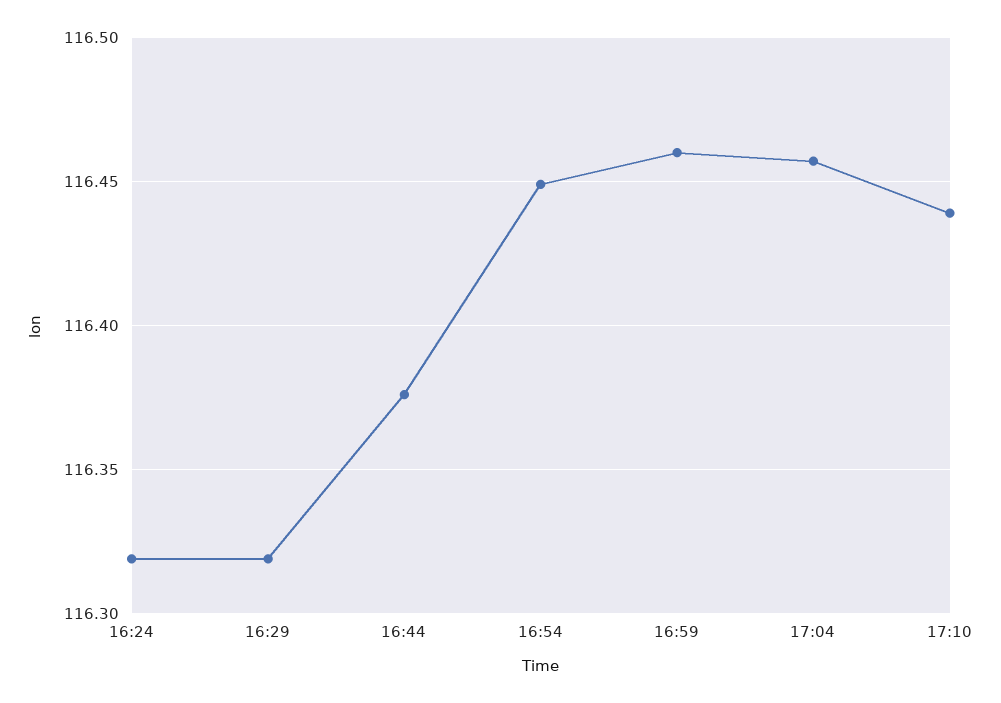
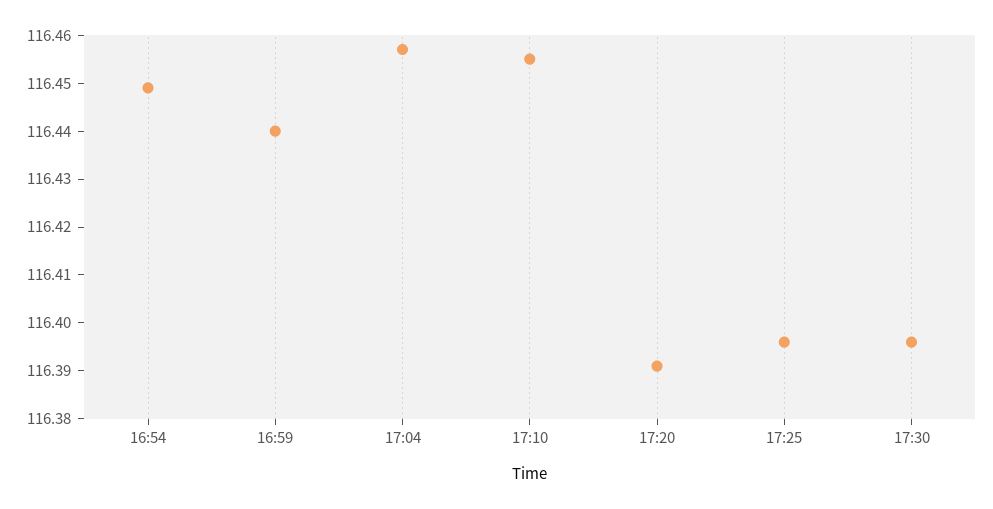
16:24: 116.32 -> none
16:29: 116.32 -> none
16:44: 116.375 -> none
16:59: 116.46 -> 116.44
17:10: 116.44 -> 116.455
17:20: none -> 116.39
17:25: none -> 116.395
17:30: none -> 116.395

